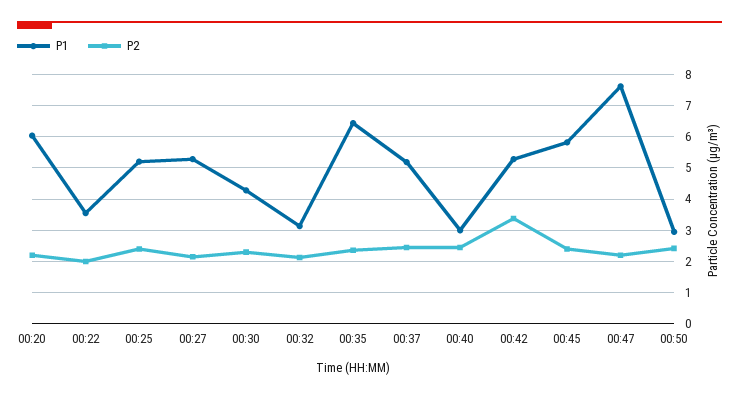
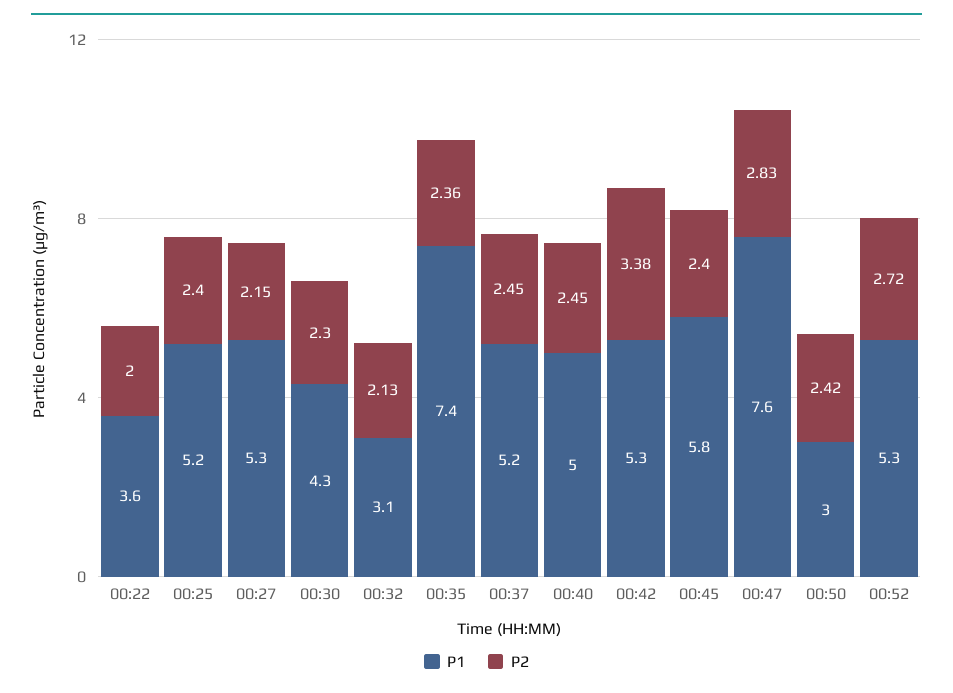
P1, 00:20: 6 -> none
P2, 00:20: 2.2 -> none
P1, 00:35: 6.4 -> 7.4
P1, 00:40: 3 -> 5
P2, 00:47: 2.2 -> 2.83
P1, 00:52: none -> 5.3
P2, 00:52: none -> 2.72

